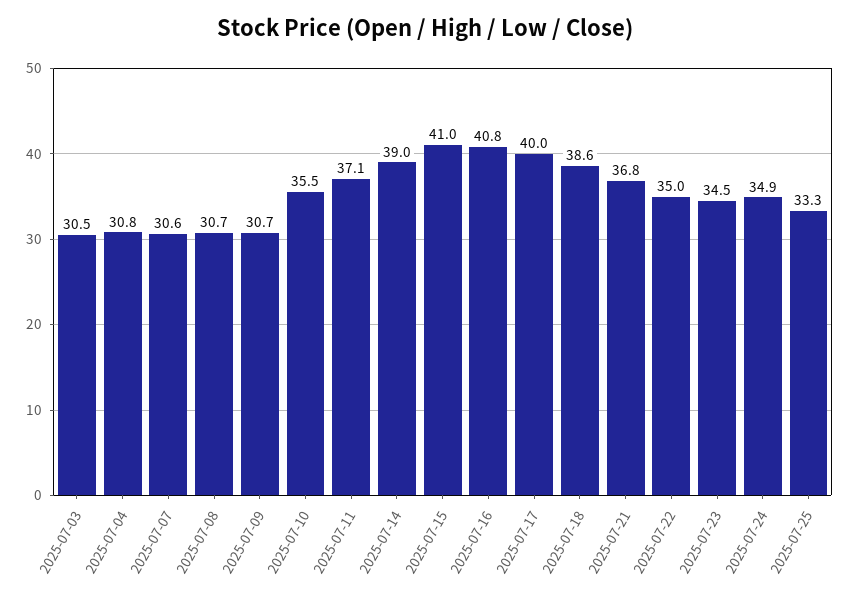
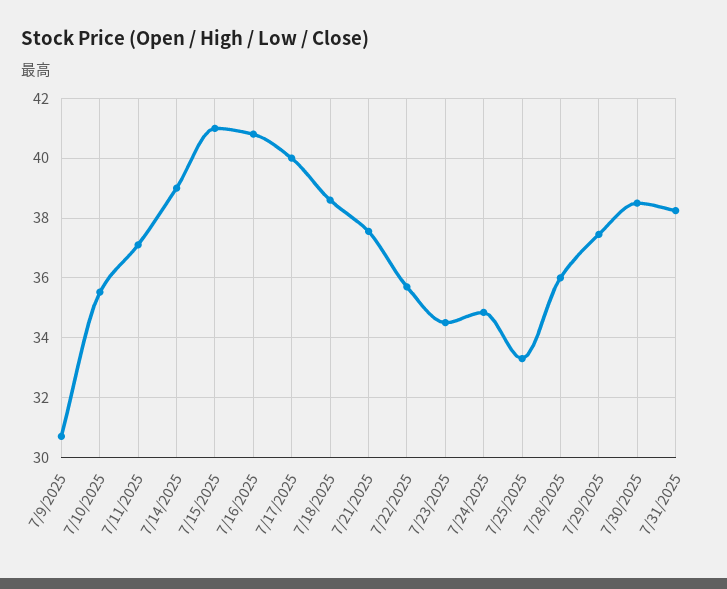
2025-07-03: 30.5 -> none
2025-07-04: 30.8 -> none
2025-07-07: 30.6 -> none
2025-07-08: 30.7 -> none
2025-07-21: 36.8 -> 37.5
2025-07-22: 35 -> 35.75
7/28/2025: none -> 36
7/29/2025: none -> 37.5
7/30/2025: none -> 38.5
7/31/2025: none -> 38.25

